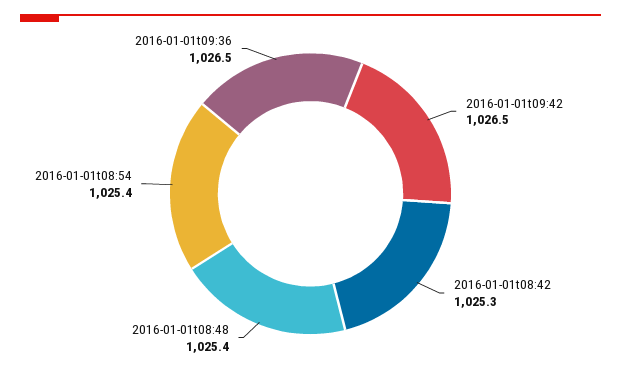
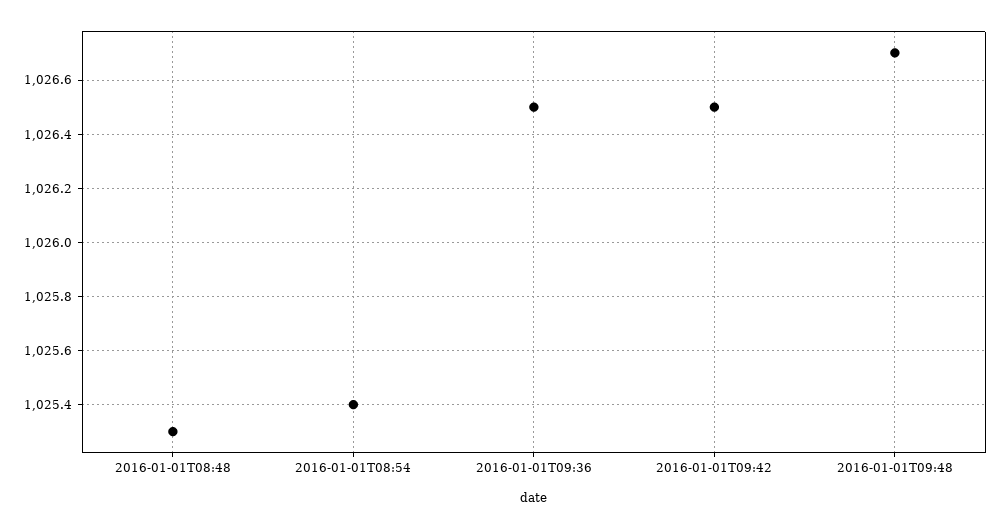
2016-01-01t08:42: 1025.3 -> none
2016-01-01t08:48: 1025.4 -> 1025.3
2016-01-01T09:48: none -> 1026.7

